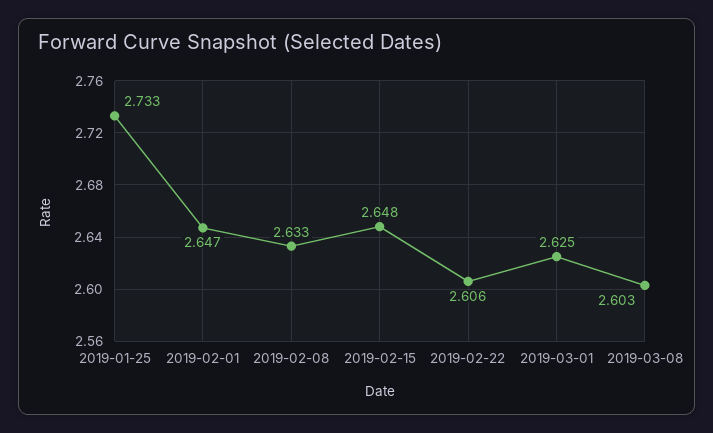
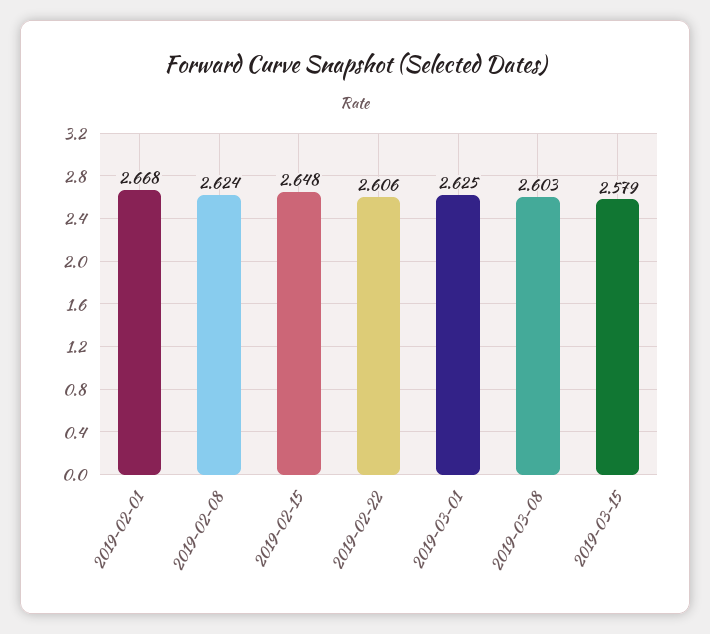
2019-01-25: 2.733 -> none
2019-02-01: 2.647 -> 2.668
2019-02-08: 2.633 -> 2.624
2019-03-15: none -> 2.579

